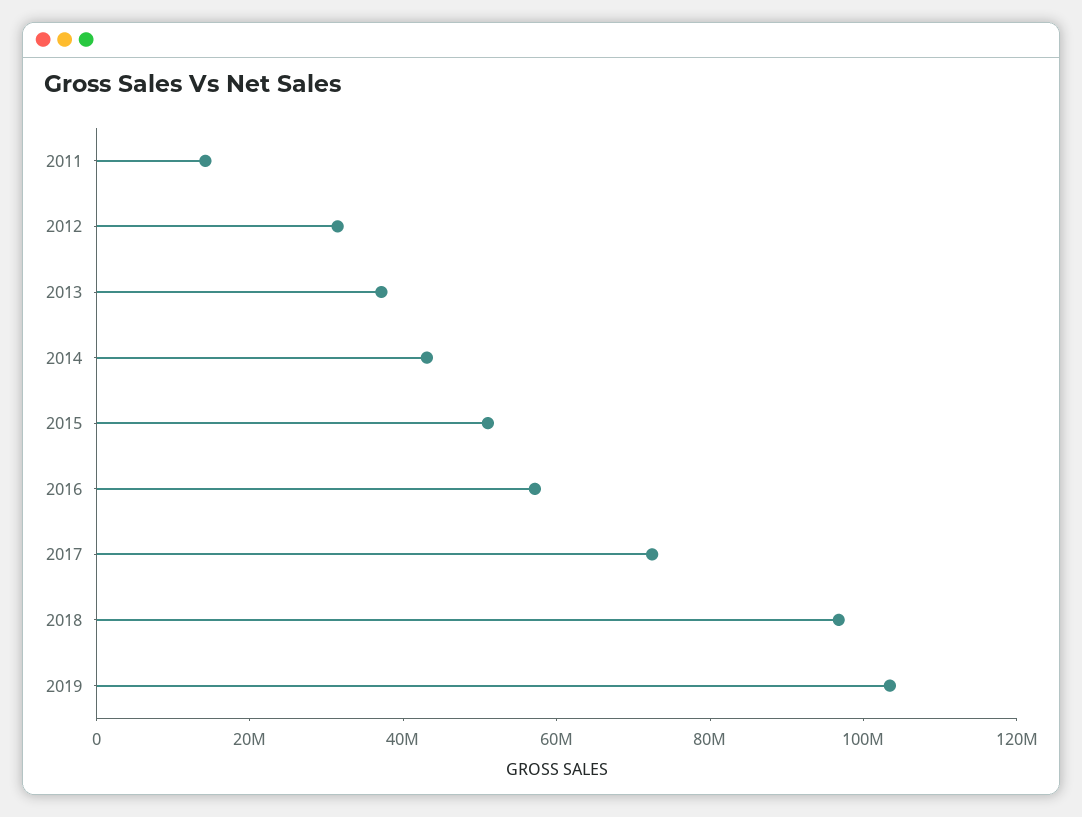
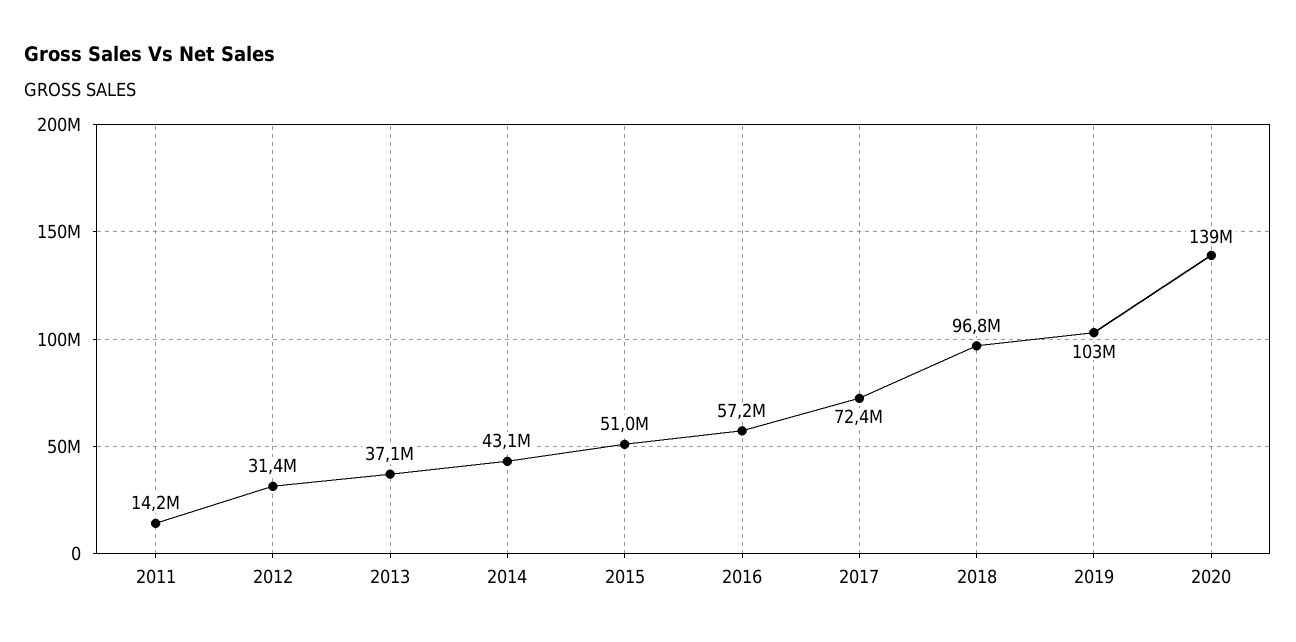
2020: none -> 139000000

